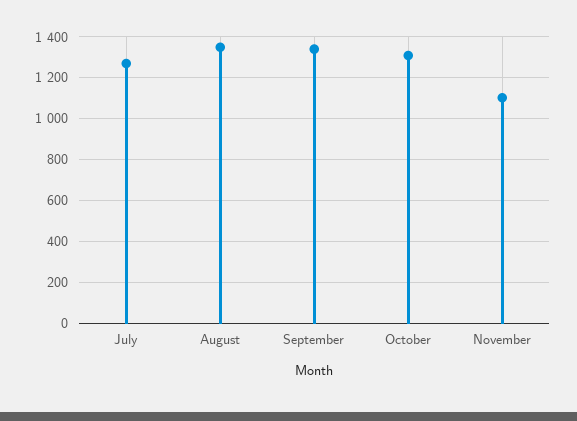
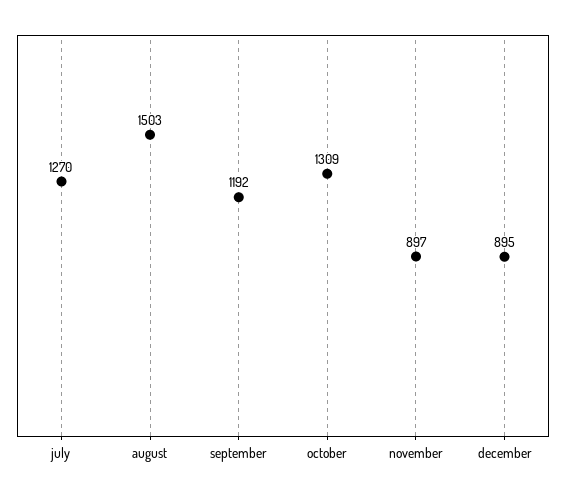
August: 1350 -> 1503
September: 1350 -> 1192
November: 1100 -> 897
december: none -> 895

